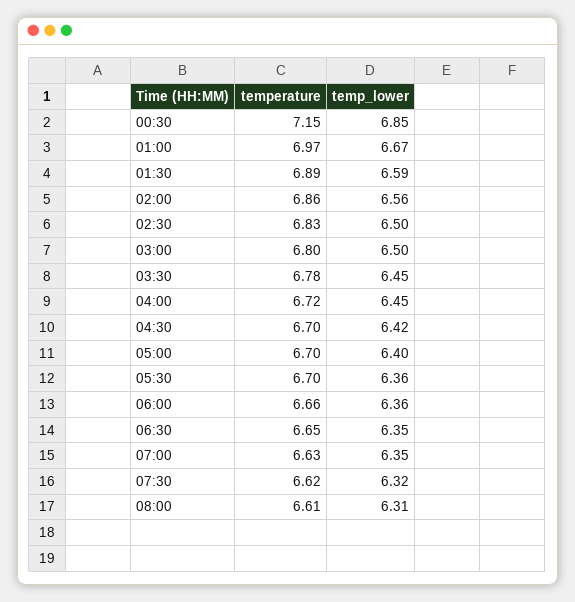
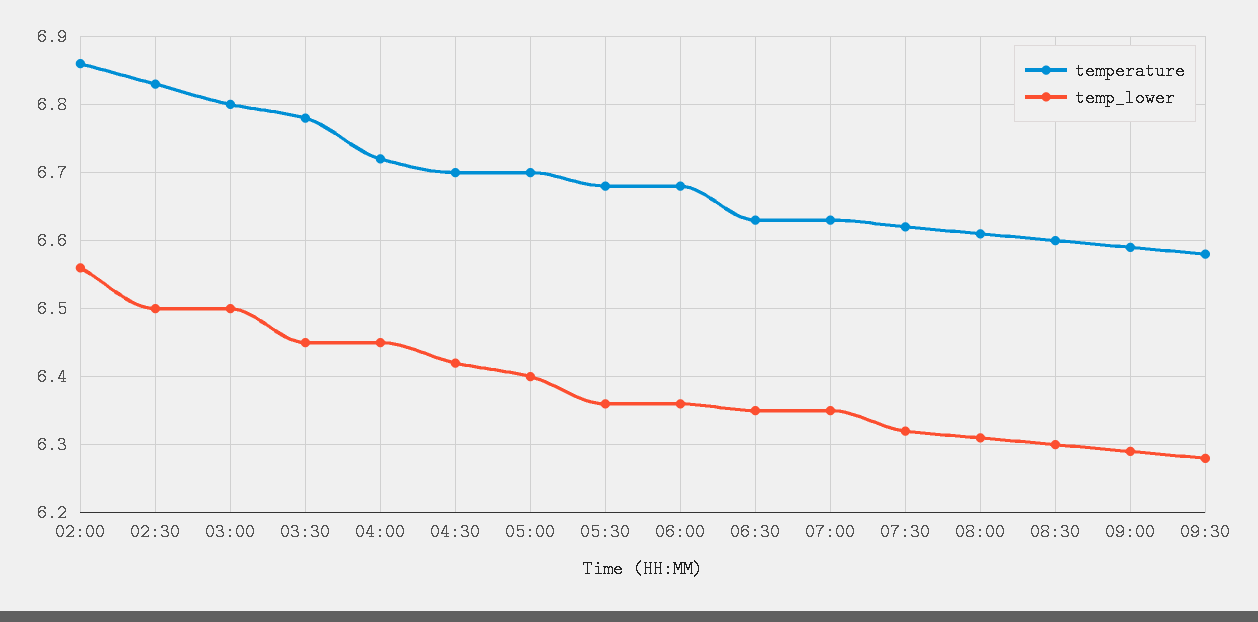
temperature, 00:30: 7.15 -> none
temp_lower, 00:30: 6.85 -> none
temperature, 01:00: 6.97 -> none
temp_lower, 01:00: 6.67 -> none
temperature, 01:30: 6.89 -> none
temp_lower, 01:30: 6.59 -> none
temperature, 05:30: 6.7 -> 6.68
temperature, 06:00: 6.66 -> 6.68
temperature, 06:30: 6.65 -> 6.63
temperature, 08:30: none -> 6.6
temp_lower, 08:30: none -> 6.3
temperature, 09:00: none -> 6.59
temp_lower, 09:00: none -> 6.29
temperature, 09:30: none -> 6.58
temp_lower, 09:30: none -> 6.28

